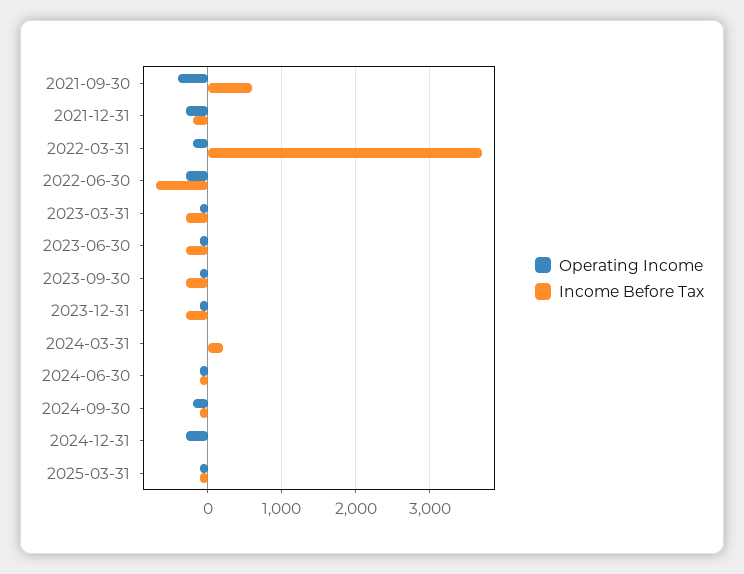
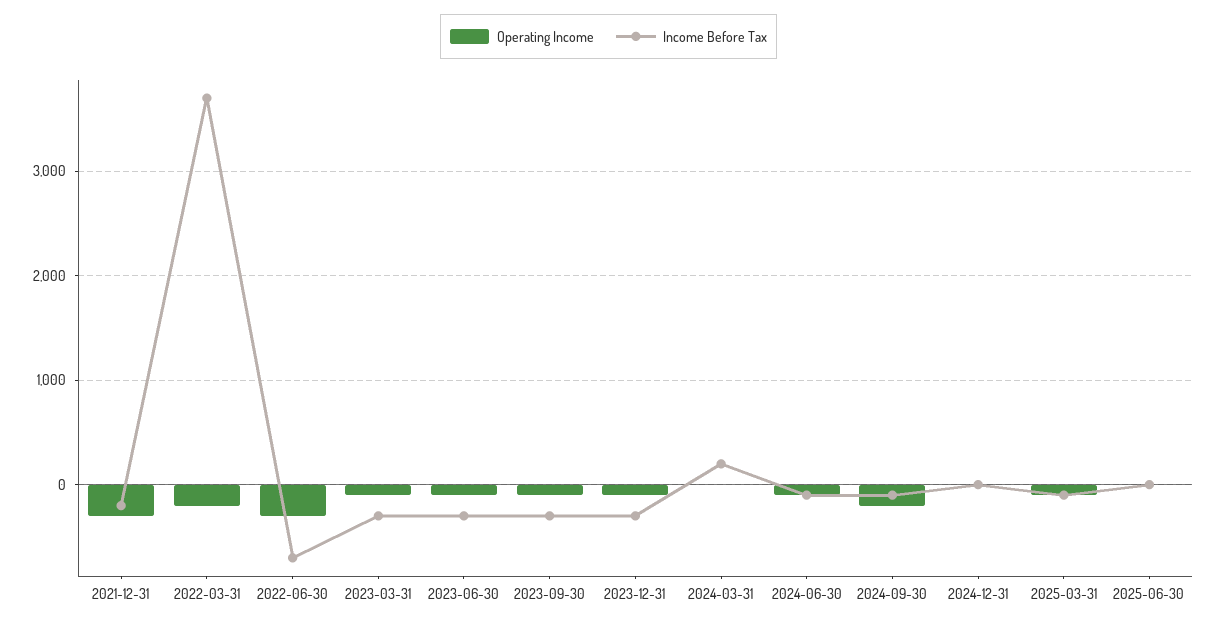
Operating Income, 2021-09-30: -400 -> none
Income Before Tax, 2021-09-30: 600 -> none
Operating Income, 2024-12-31: -300 -> 0
Operating Income, 2025-06-30: none -> 0
Income Before Tax, 2025-06-30: none -> 0

